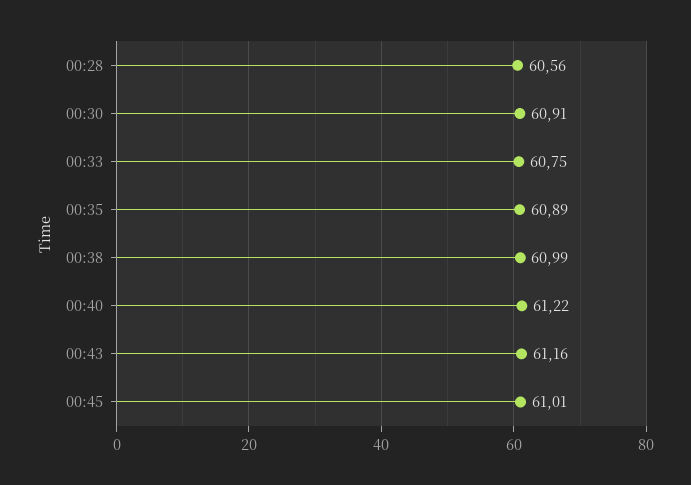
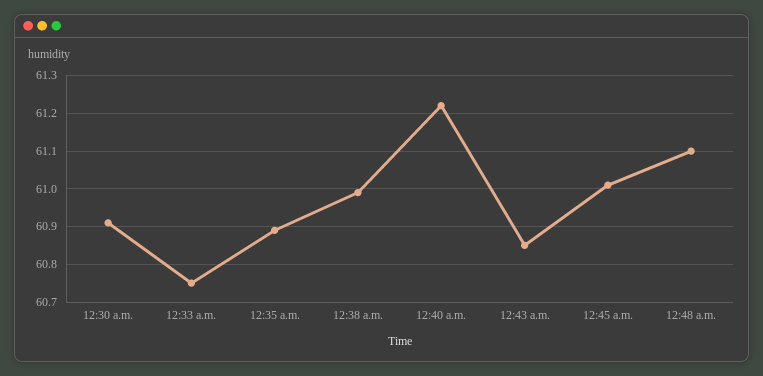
00:28: 60.56 -> none
00:43: 61.16 -> 60.85
12:48 a.m.: none -> 61.1

